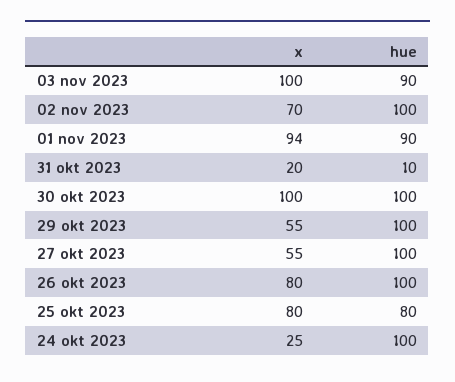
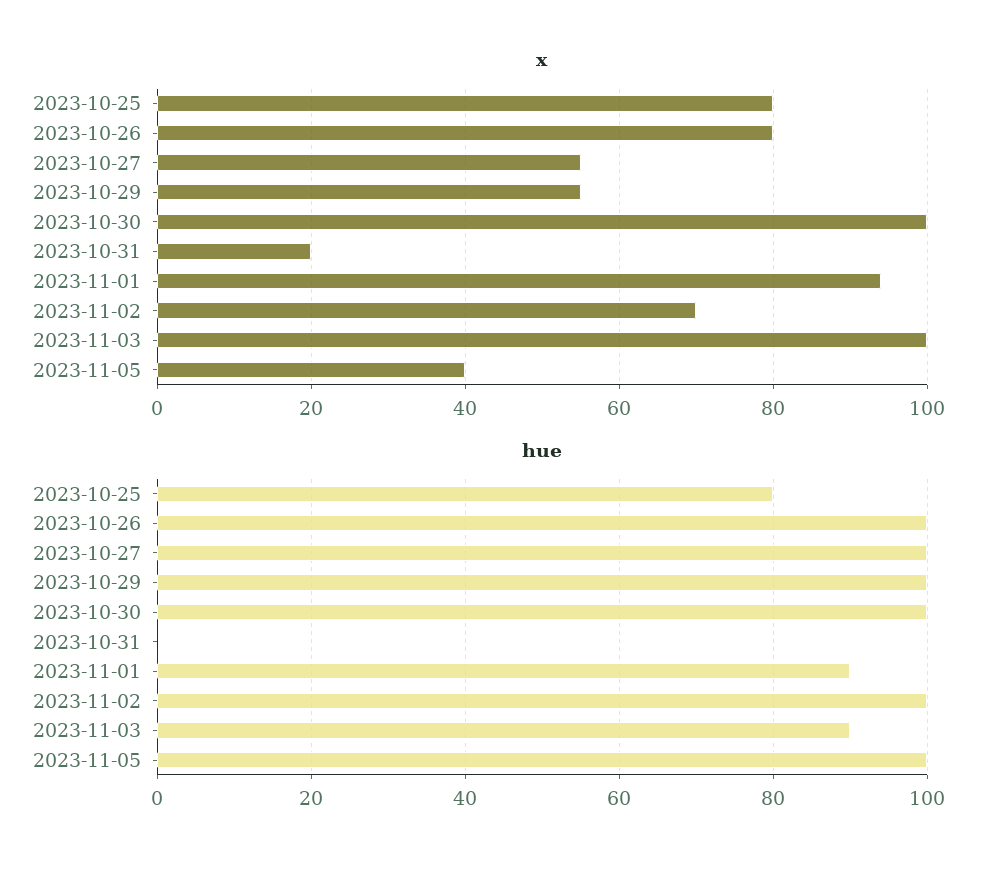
hue, 31 okt 2023: 10 -> 0
x, 24 okt 2023: 25 -> none
hue, 24 okt 2023: 100 -> none
x, 2023-11-05: none -> 40
hue, 2023-11-05: none -> 100

